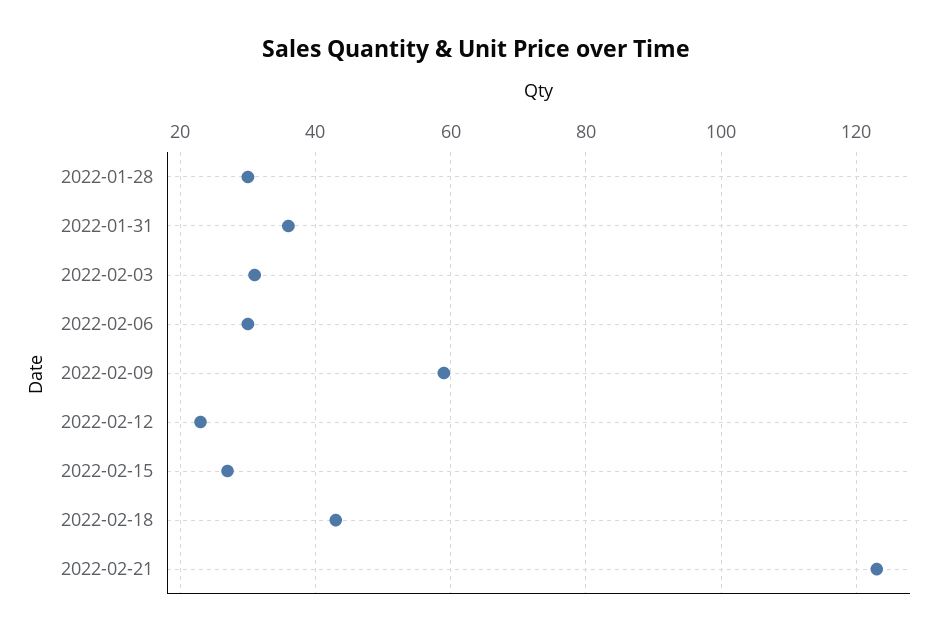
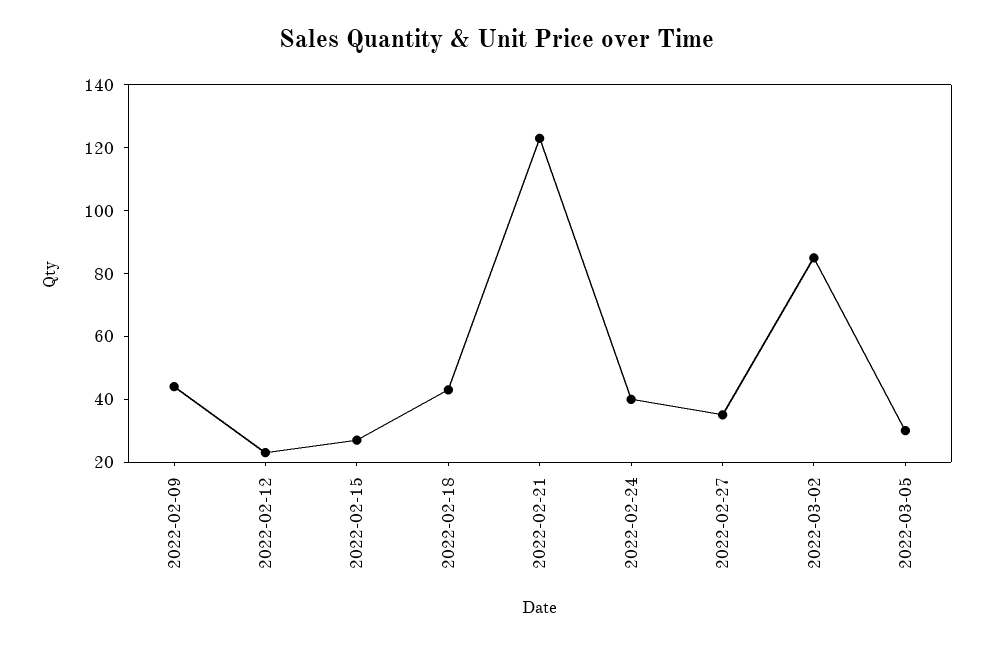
2022-01-28: 30 -> none
2022-01-31: 35 -> none
2022-02-03: 30 -> none
2022-02-06: 30 -> none
2022-02-09: 60 -> 45
2022-02-24: none -> 40
2022-02-27: none -> 35
2022-03-02: none -> 85
2022-03-05: none -> 30

